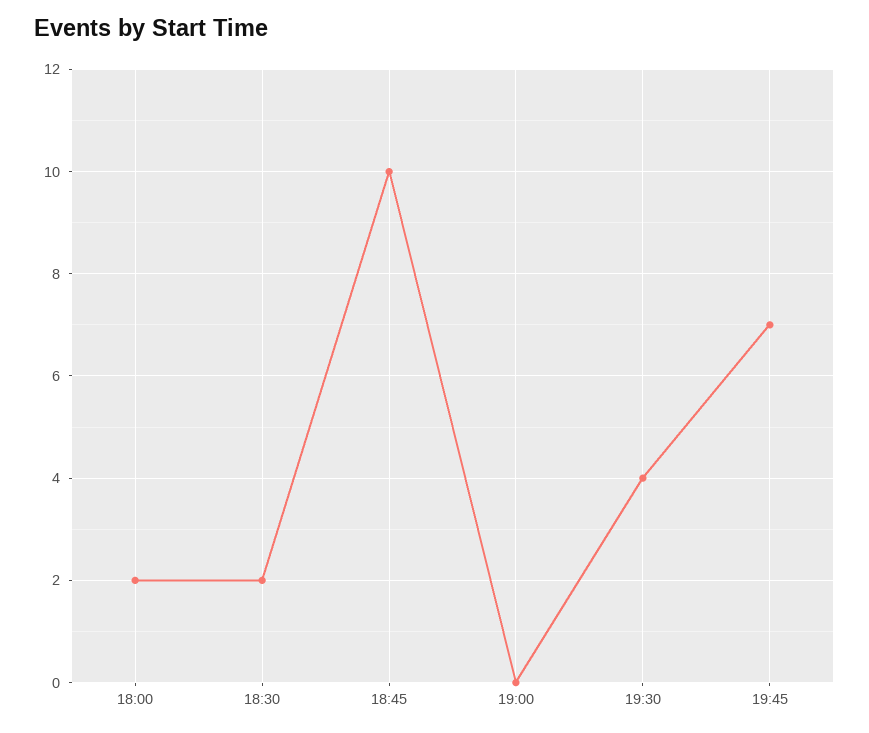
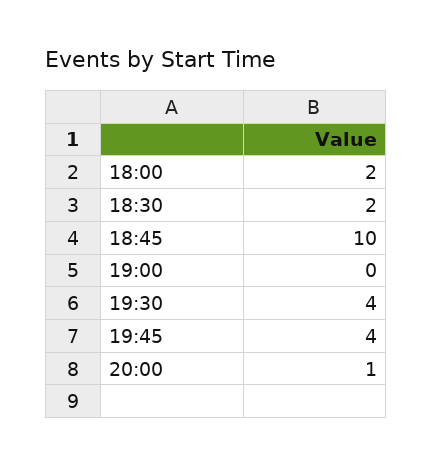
19:45: 7 -> 4
20:00: none -> 1

